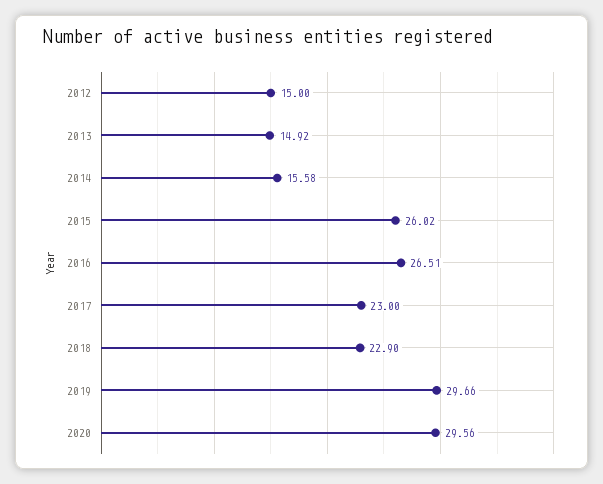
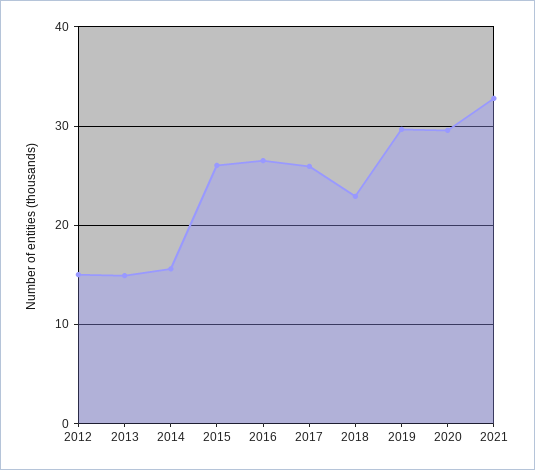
2017: 23 -> 26
2021: none -> 33

